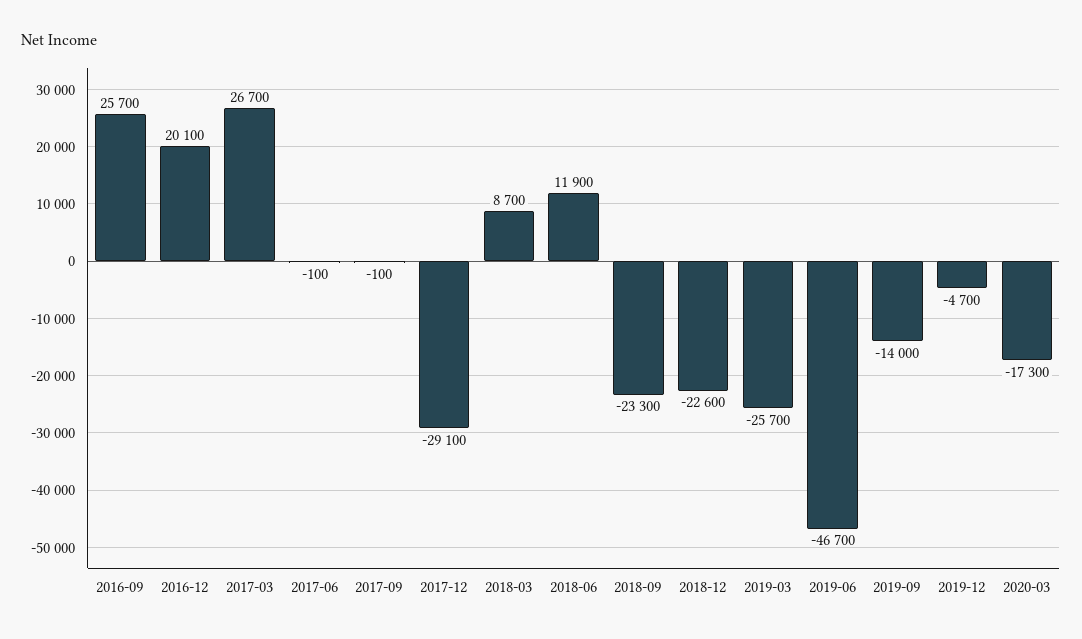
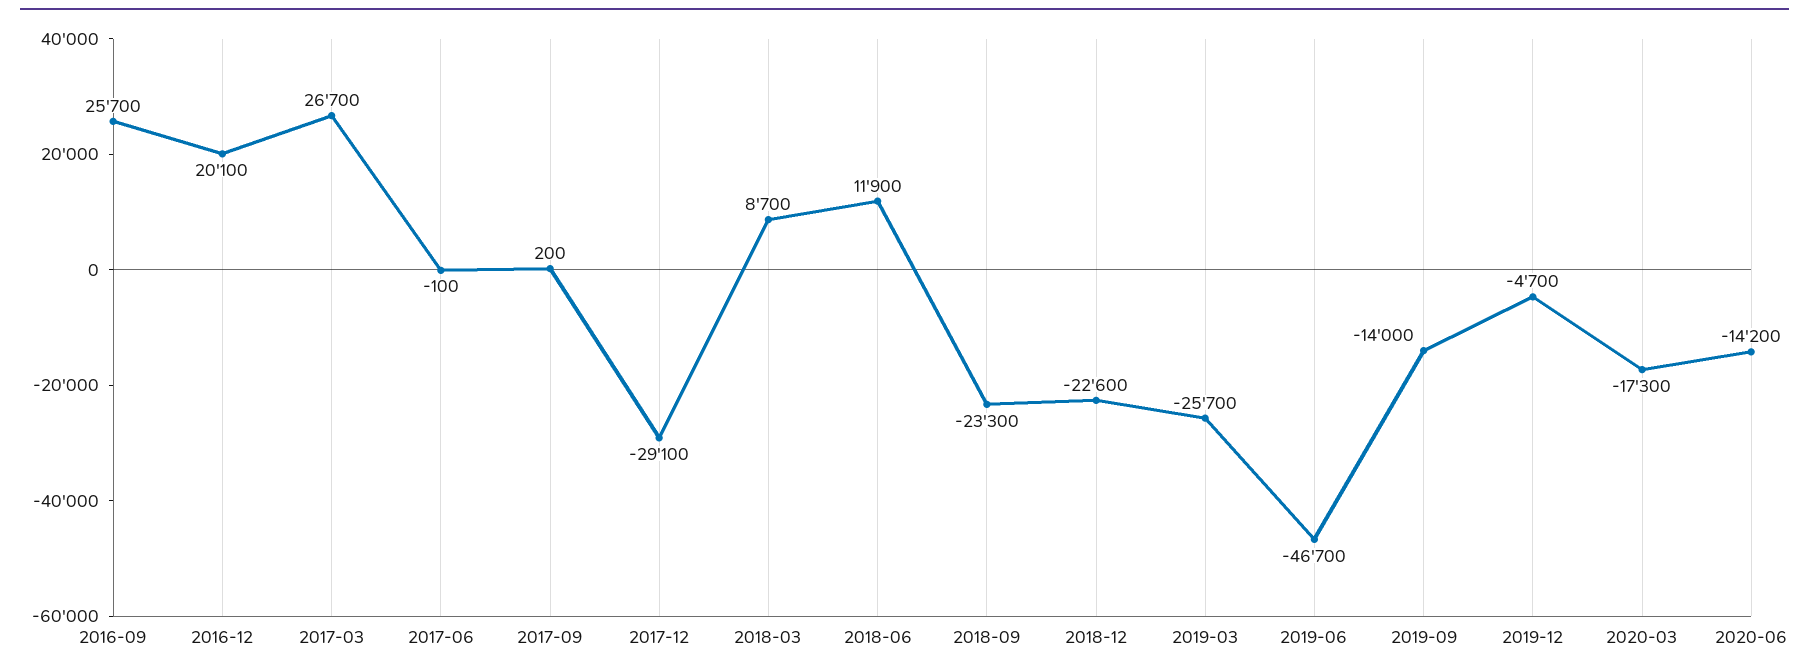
2017-09: -100 -> 200
2020-06: none -> -14200

